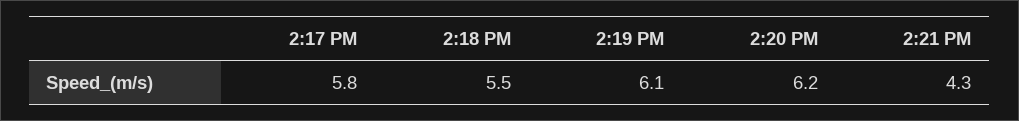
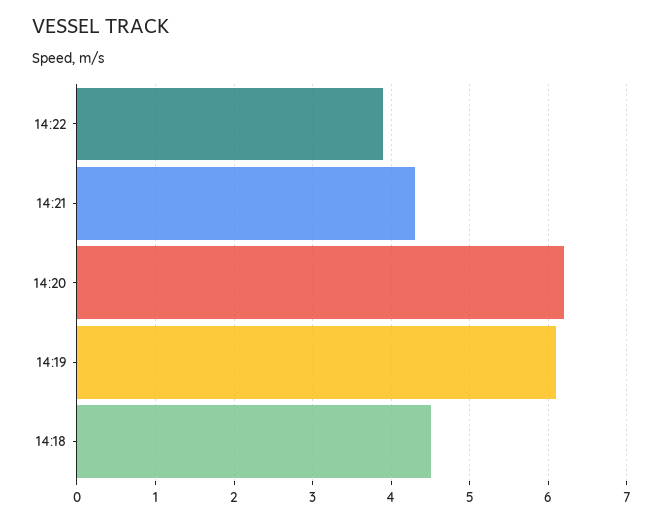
2:17 PM: 5.8 -> none
2:18 PM: 5.5 -> 4.5
14:22: none -> 3.9

